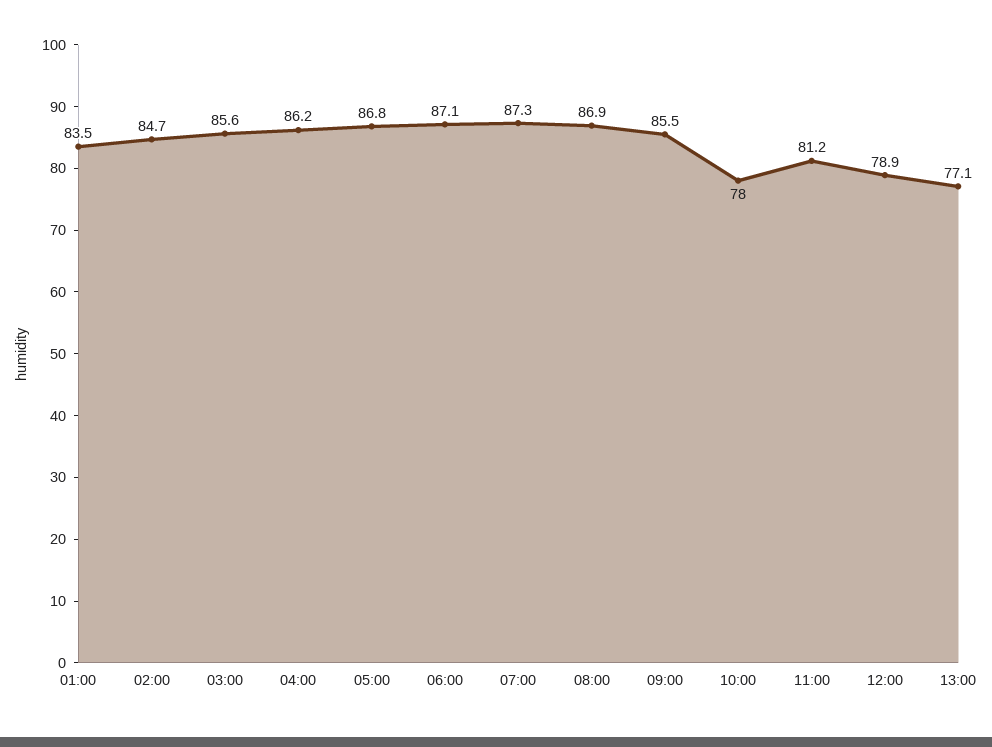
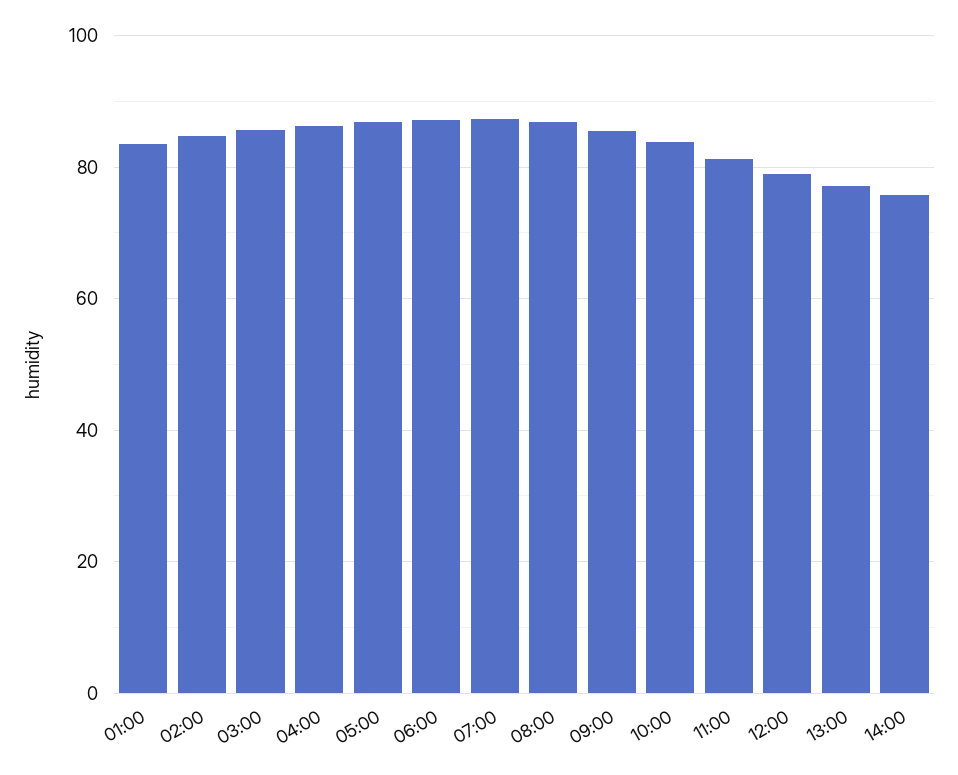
10:00: 78 -> 84
14:00: none -> 76

